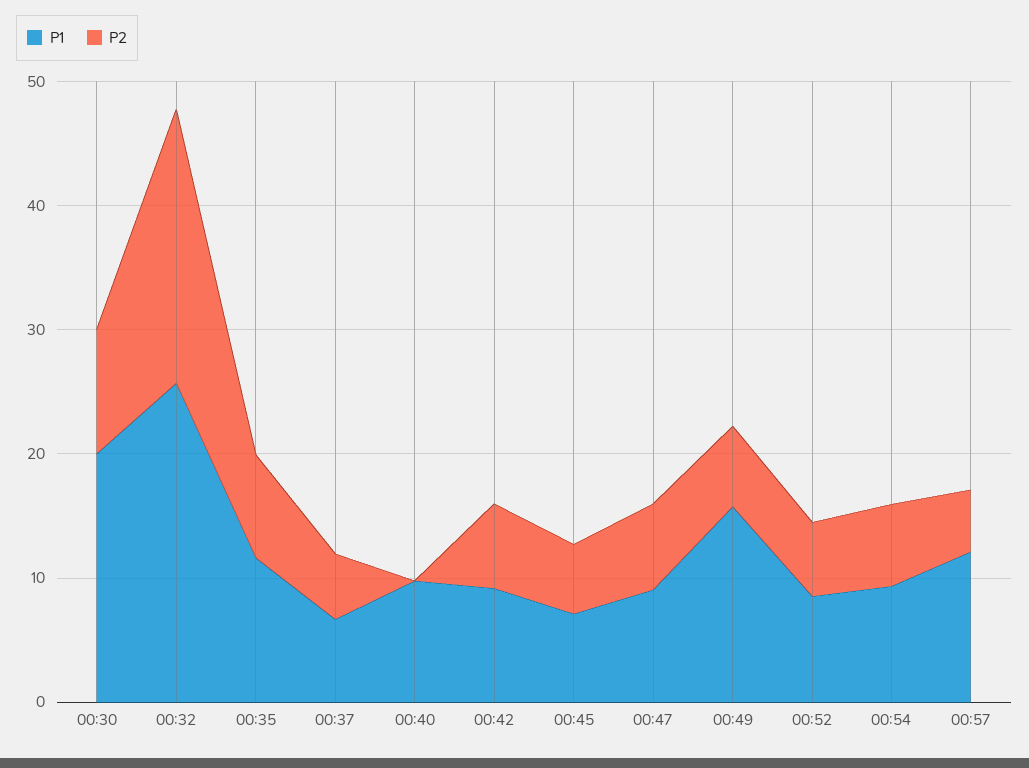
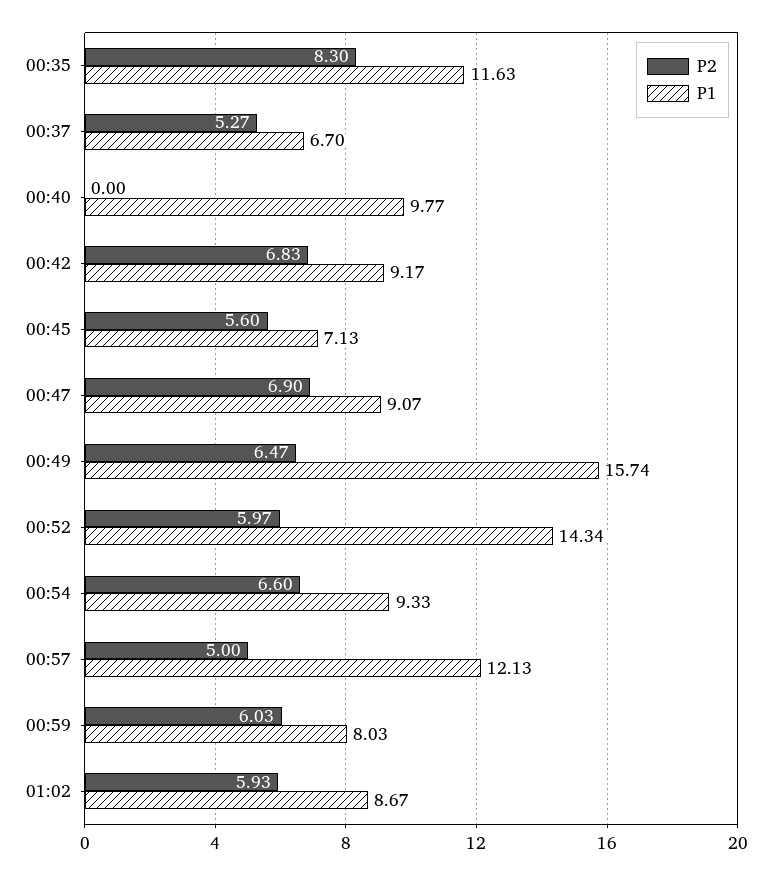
P1, 00:30: 20 -> none
P2, 00:30: 10 -> none
P1, 00:32: 26 -> none
P2, 00:32: 22 -> none
P1, 00:52: 8 -> 14.34
P2, 00:59: none -> 6.03
P1, 00:59: none -> 8.03
P2, 01:02: none -> 5.93
P1, 01:02: none -> 8.67

